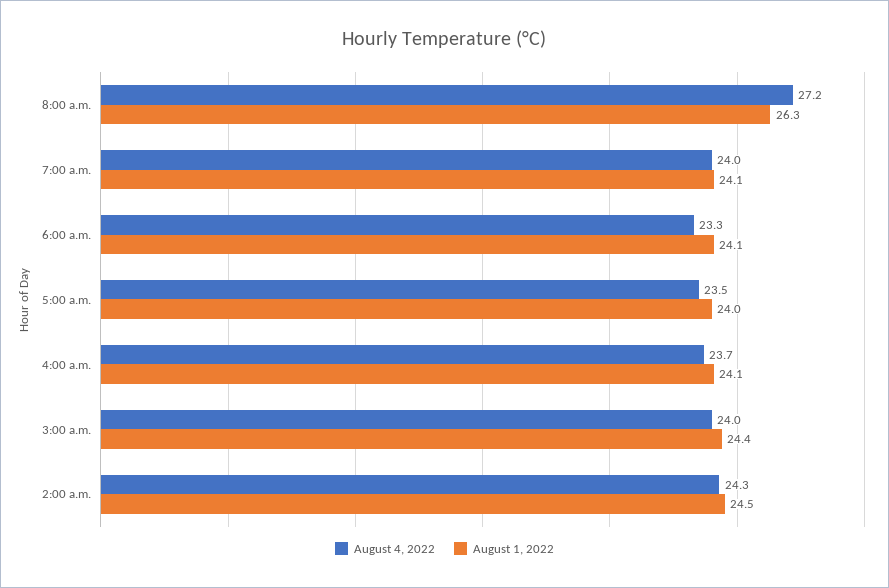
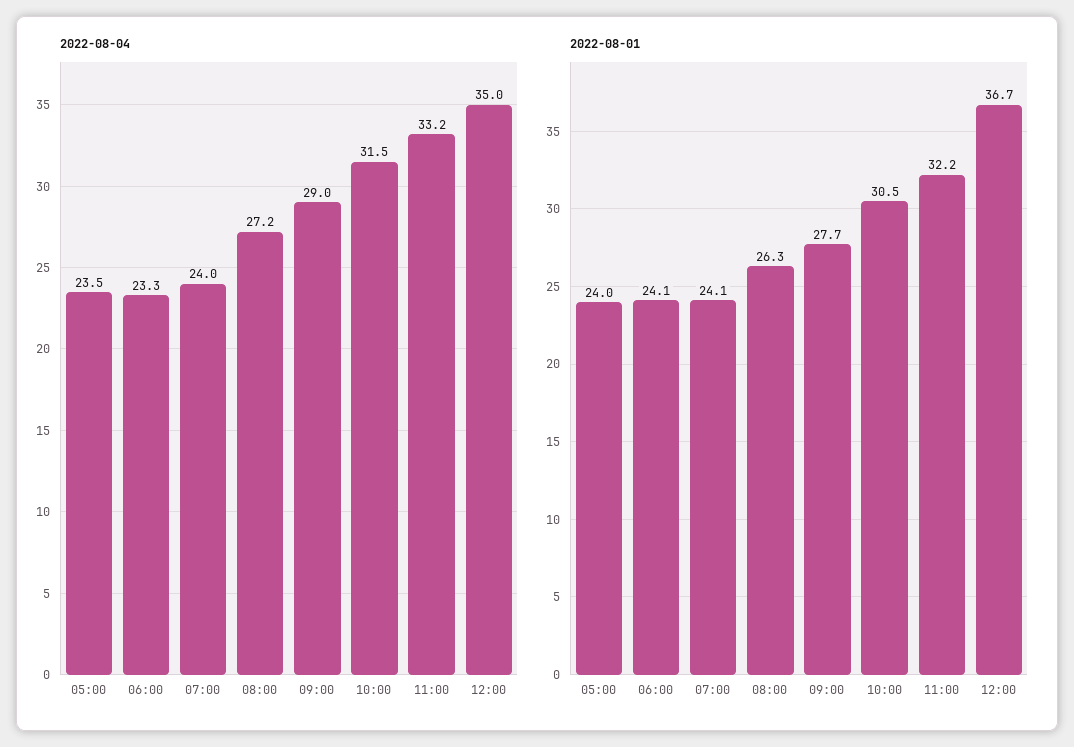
August 4, 2022, 4:00 a.m.: 23.7 -> none
August 1, 2022, 4:00 a.m.: 24.1 -> none
August 4, 2022, 3:00 a.m.: 24 -> none
August 1, 2022, 3:00 a.m.: 24.4 -> none
August 4, 2022, 2:00 a.m.: 24.3 -> none
August 1, 2022, 2:00 a.m.: 24.5 -> none
August 4, 2022, 09:00: none -> 29
August 4, 2022, 10:00: none -> 31.5
August 4, 2022, 11:00: none -> 33.2
August 4, 2022, 12:00: none -> 35
August 1, 2022, 09:00: none -> 27.7
August 1, 2022, 10:00: none -> 30.5
August 1, 2022, 11:00: none -> 32.2
August 1, 2022, 12:00: none -> 36.7

